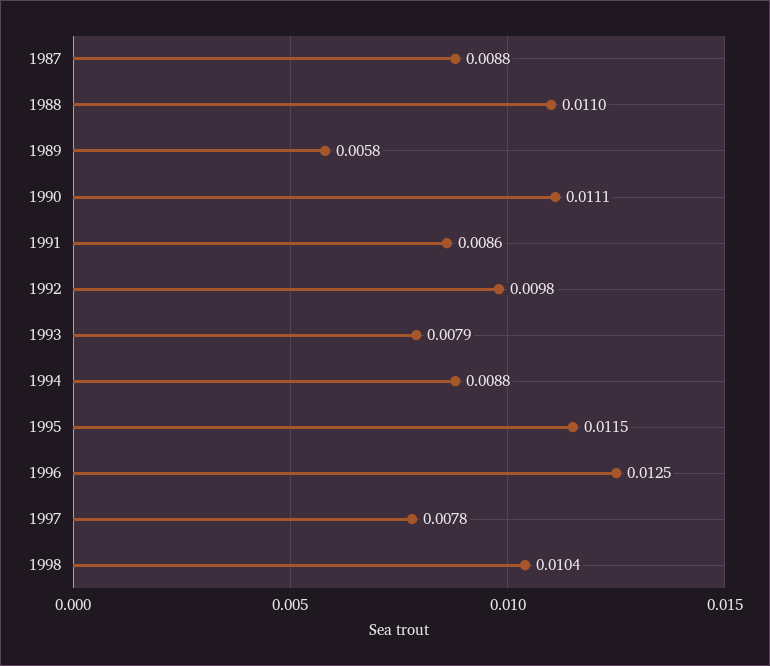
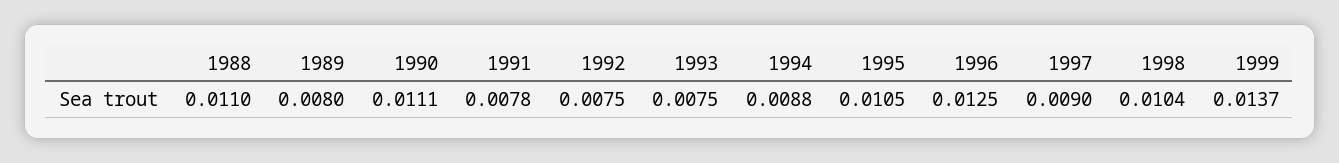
1987: 0.0088 -> none
1989: 0.0058 -> 0.008
1991: 0.0086 -> 0.0078
1992: 0.0098 -> 0.0075
1993: 0.0079 -> 0.0075
1995: 0.0115 -> 0.0105
1997: 0.0078 -> 0.009
1999: none -> 0.0137

